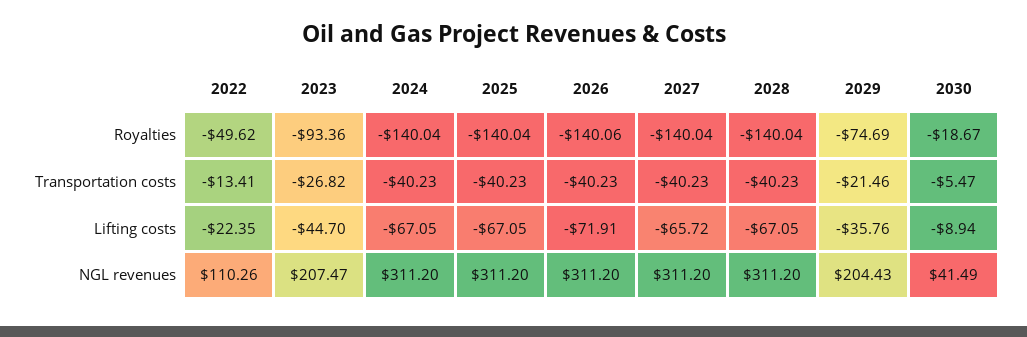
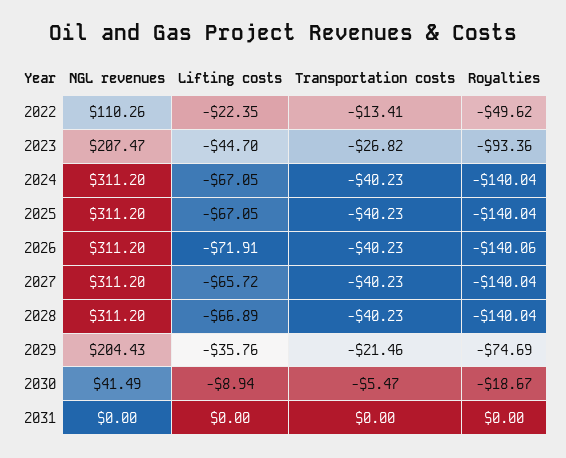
2028, Lifting costs: -67.05 -> -66.89
2031, NGL revenues: none -> 0
2031, Lifting costs: none -> 0
2031, Transportation costs: none -> 0
2031, Royalties: none -> 0

